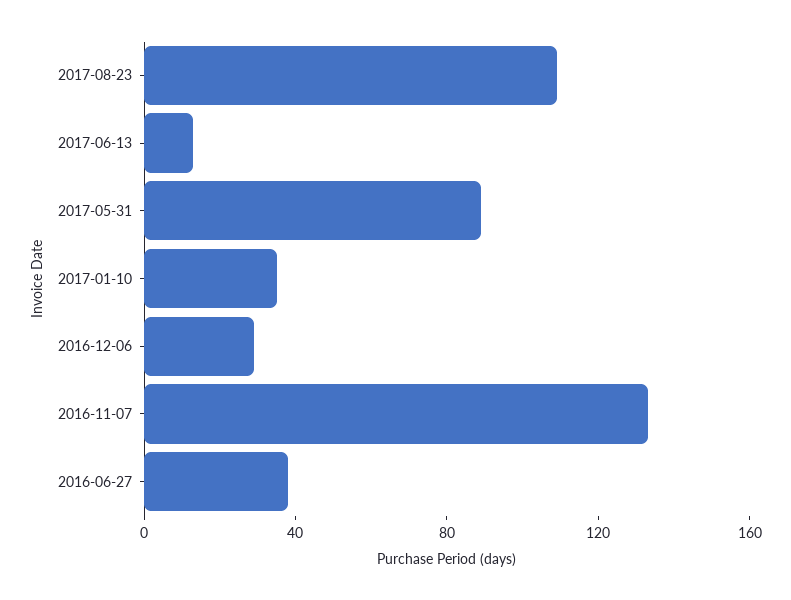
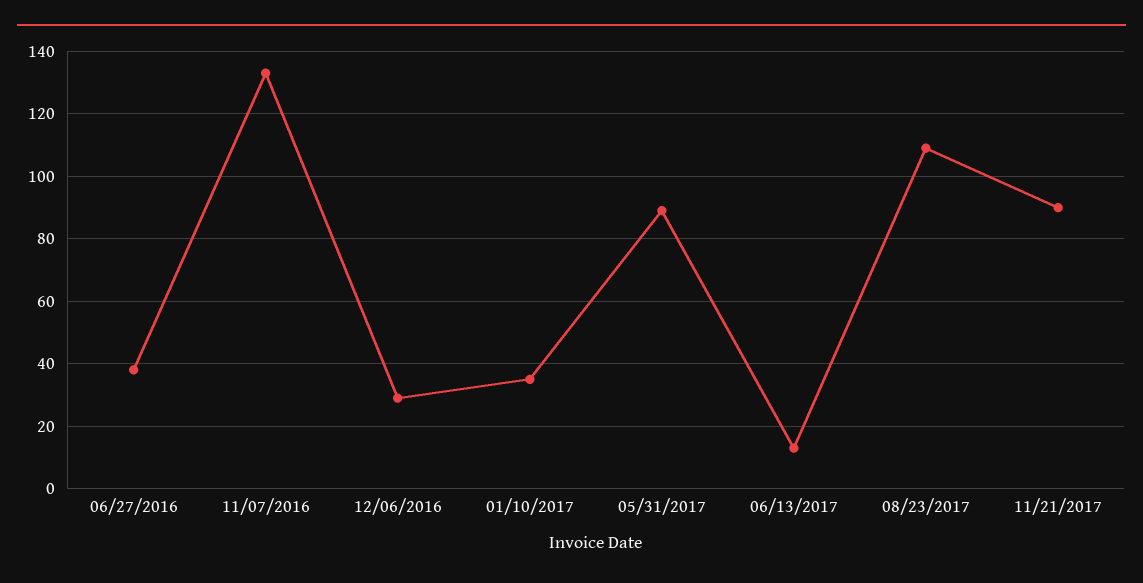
11/21/2017: none -> 90

